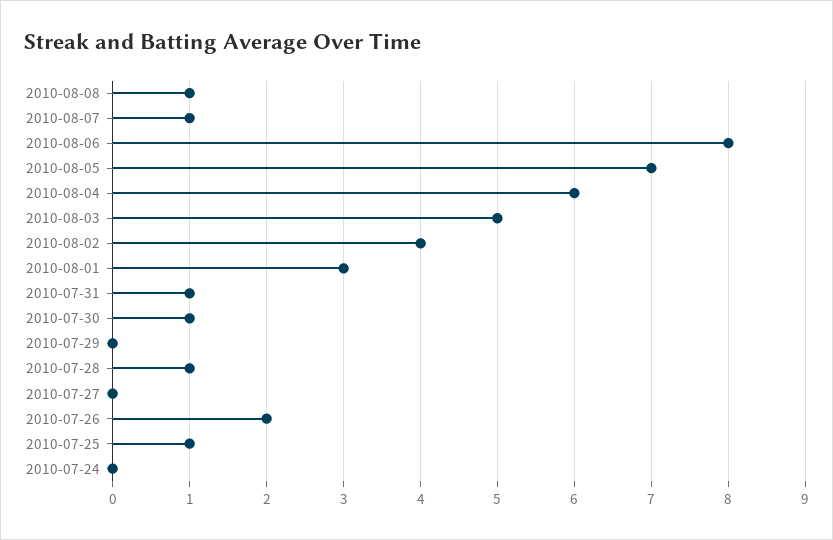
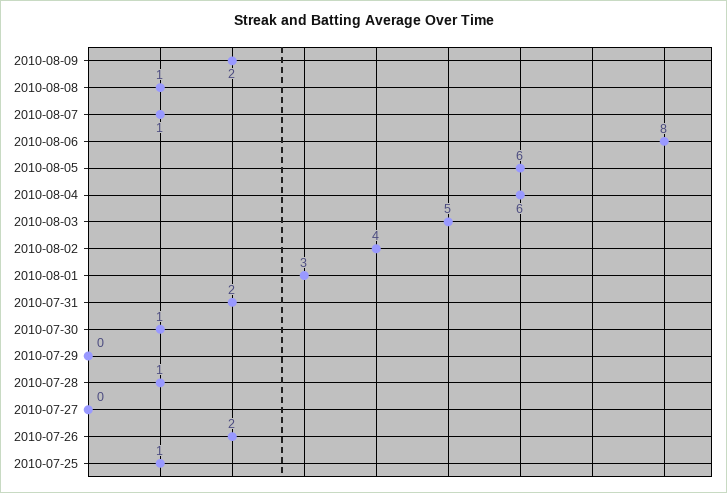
2010-08-05: 7 -> 6
2010-07-31: 1 -> 2
2010-07-24: 0 -> none
2010-08-09: none -> 2

